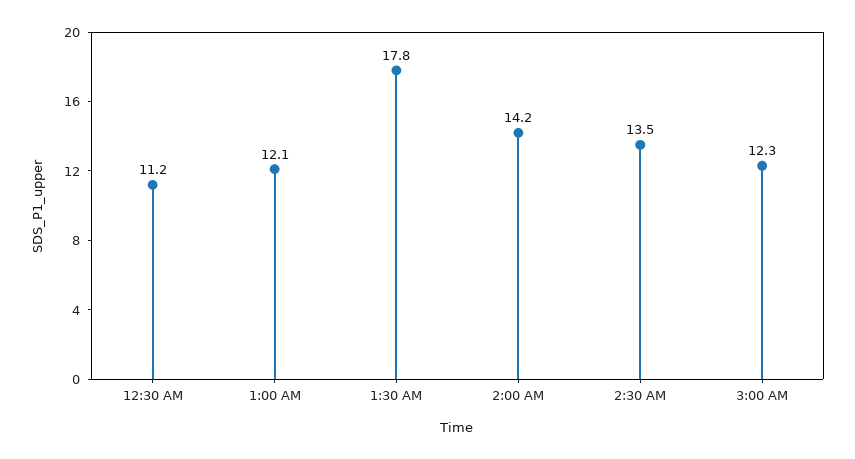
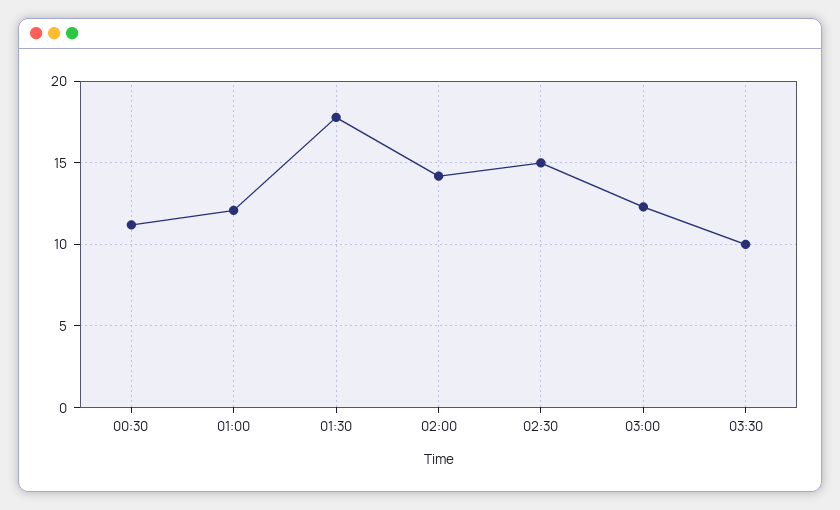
2:30 AM: 13.5 -> 15
03:30: none -> 10

